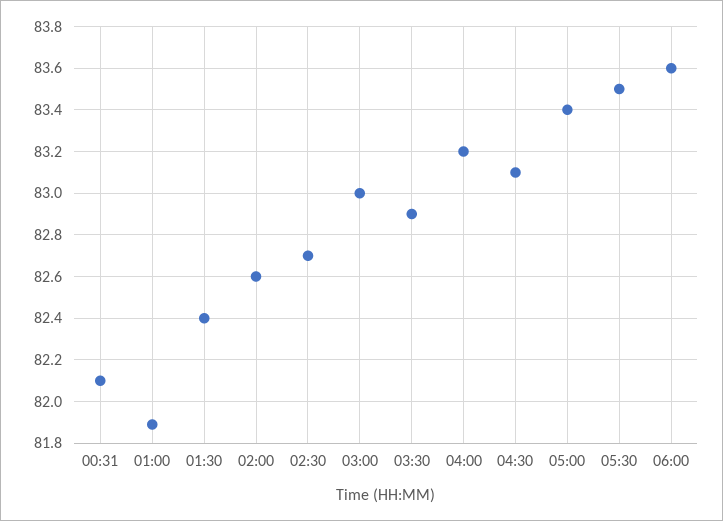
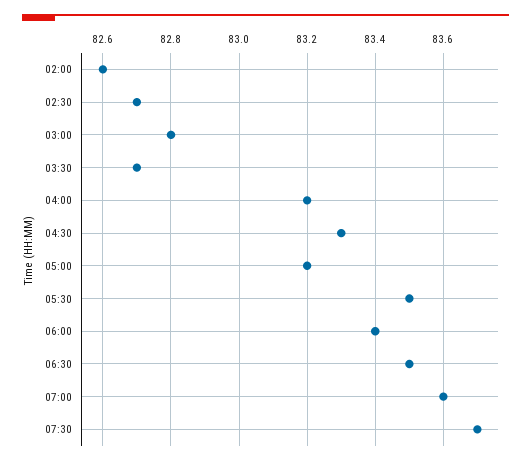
00:31: 82.1 -> none
01:00: 81.9 -> none
01:30: 82.4 -> none
03:00: 83 -> 82.8
03:30: 82.9 -> 82.7
04:30: 83.1 -> 83.3
05:00: 83.4 -> 83.2
06:00: 83.6 -> 83.4
06:30: none -> 83.5
07:00: none -> 83.6
07:30: none -> 83.7

